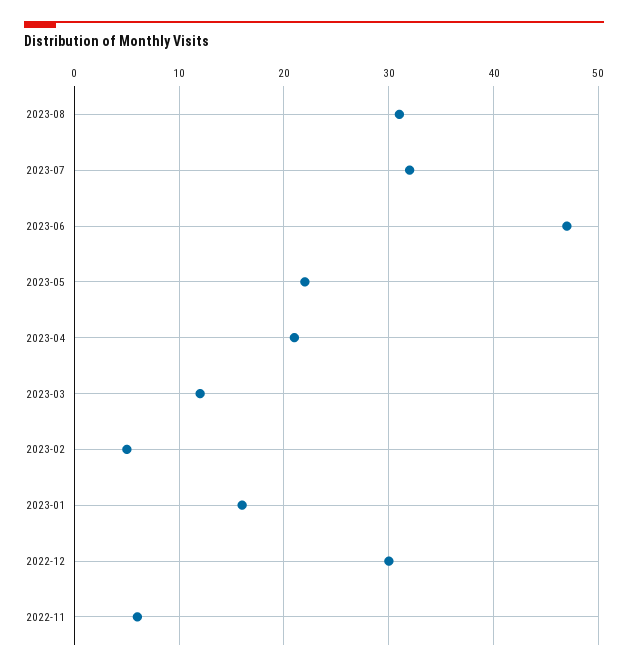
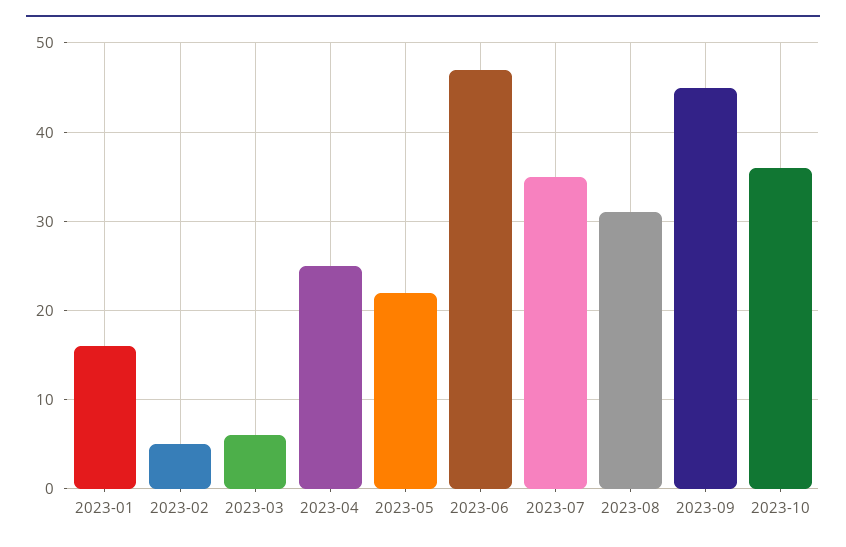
2023-07: 32 -> 35
2023-04: 21 -> 25
2023-03: 12 -> 6
2022-12: 30 -> none
2022-11: 6 -> none
2023-09: none -> 45
2023-10: none -> 36

